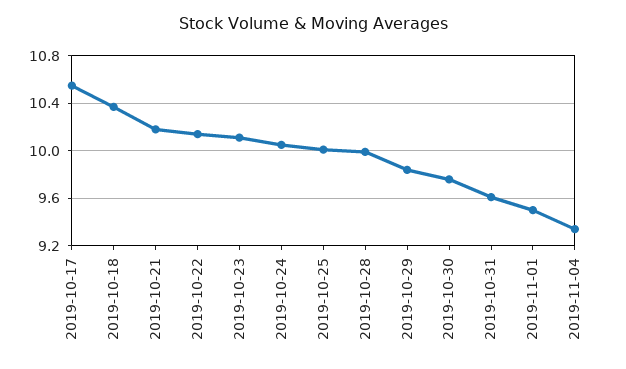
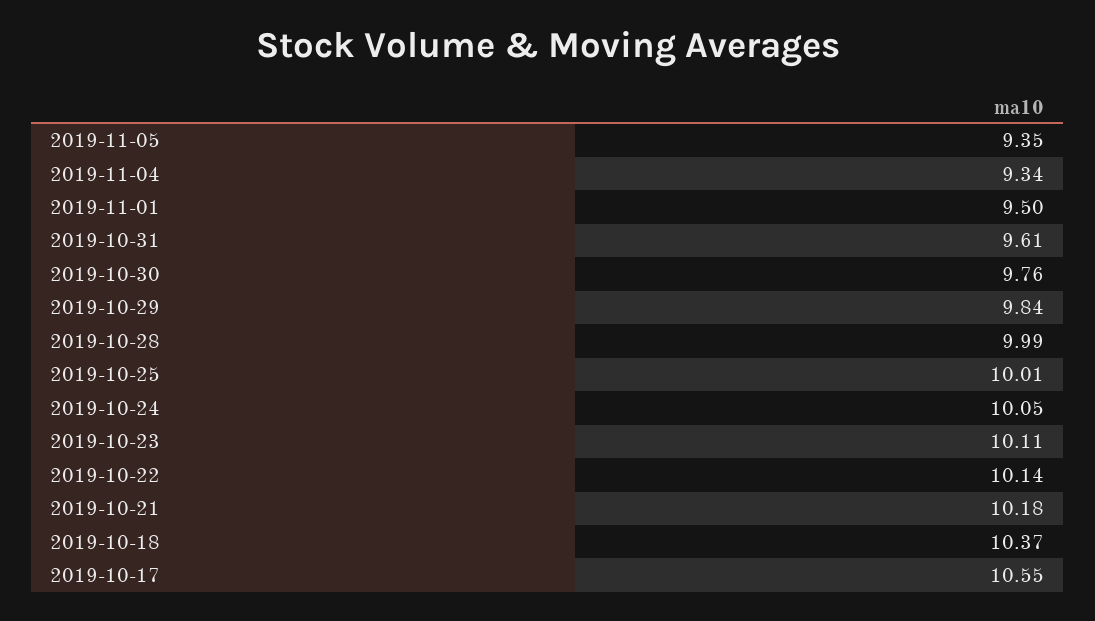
2019-11-05: none -> 9.35

